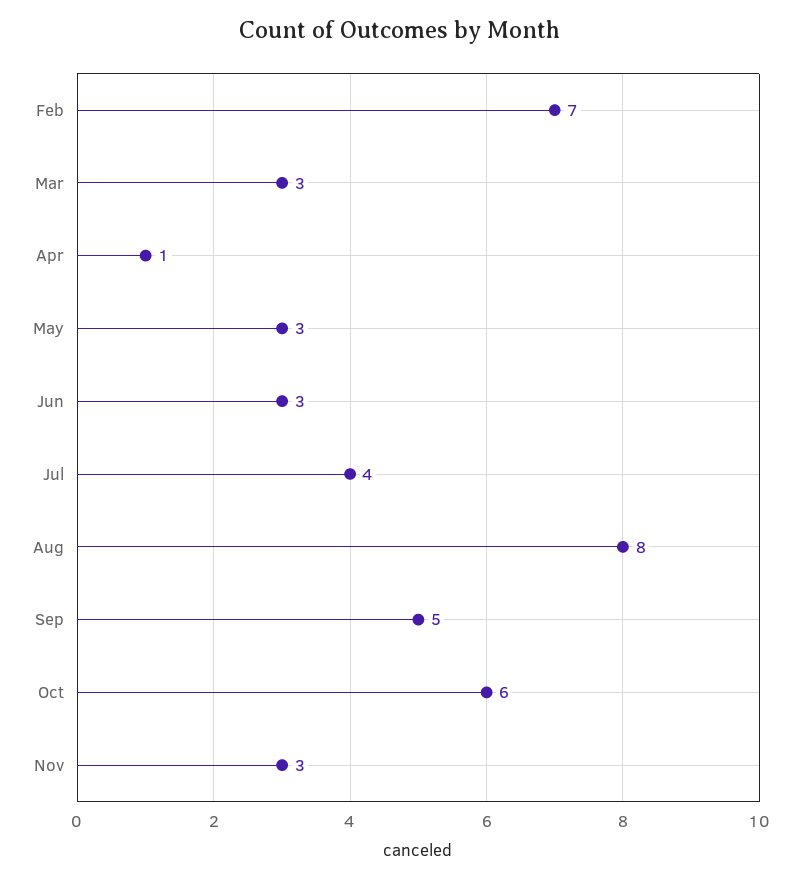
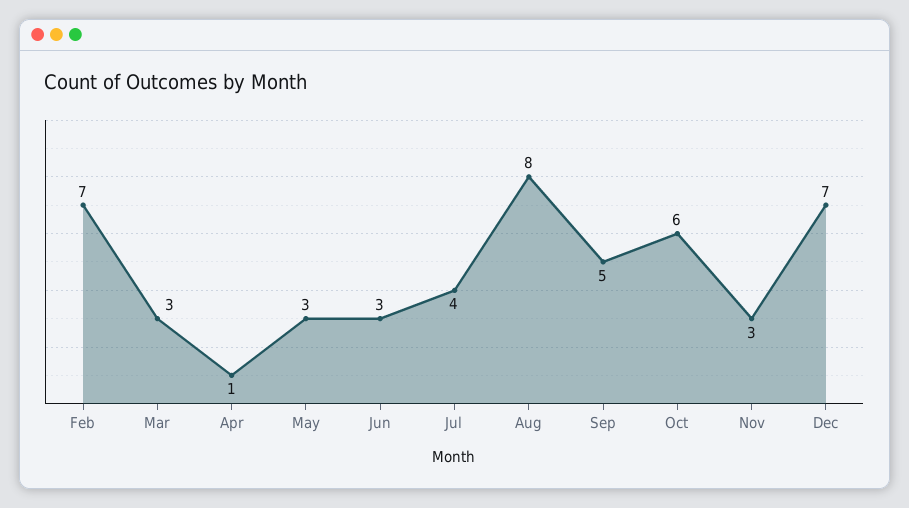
Dec: none -> 7

